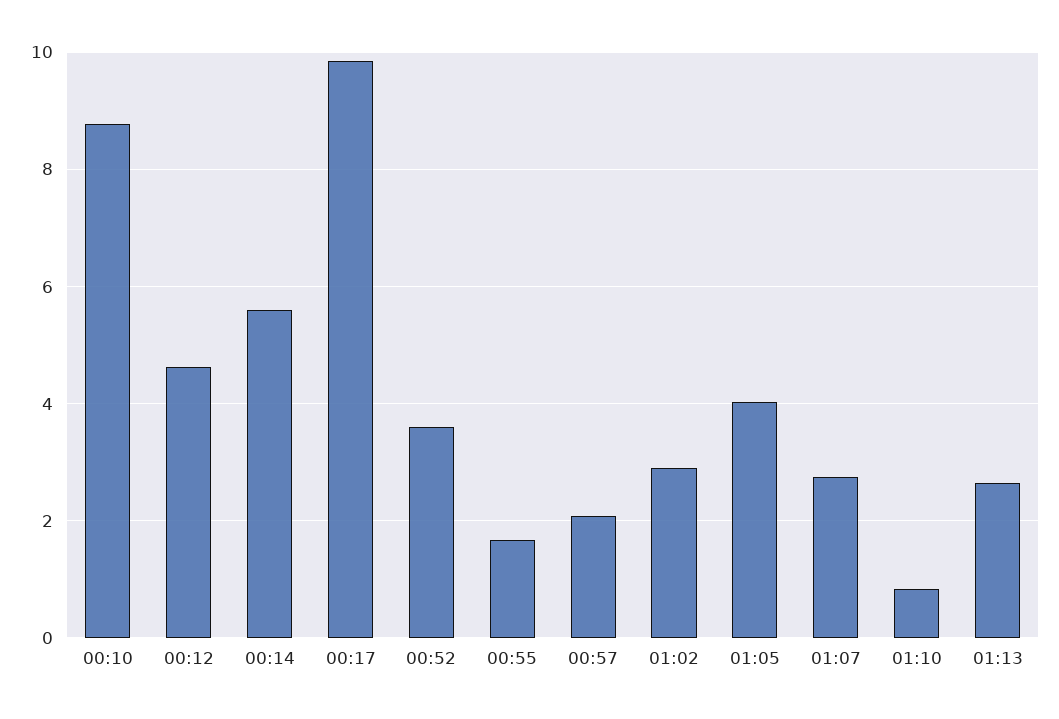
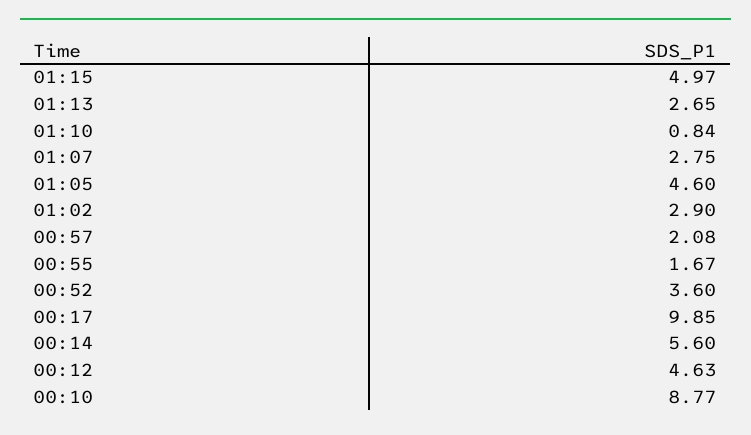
01:05: 4 -> 4.6
01:15: none -> 4.97

